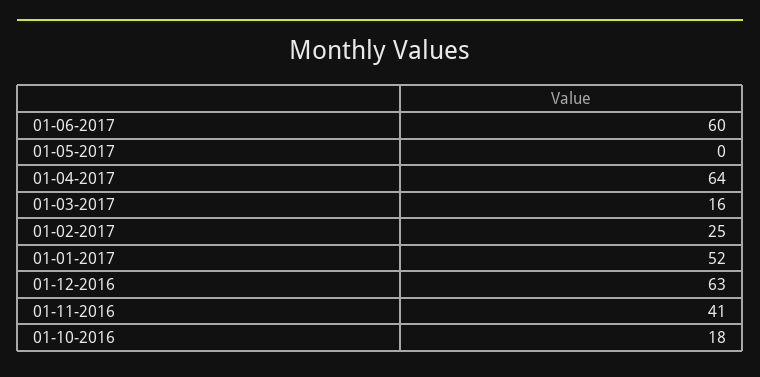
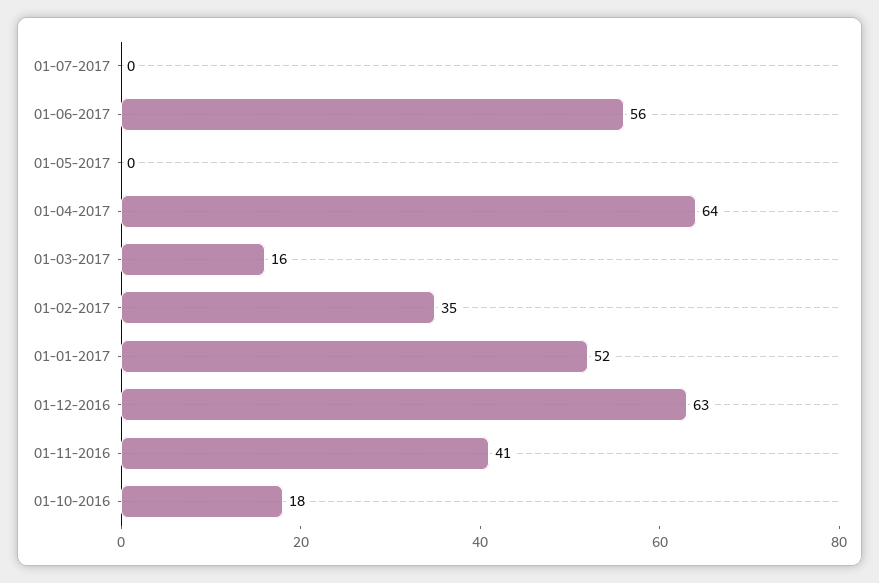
01-06-2017: 60 -> 56
01-02-2017: 25 -> 35
01-07-2017: none -> 0

